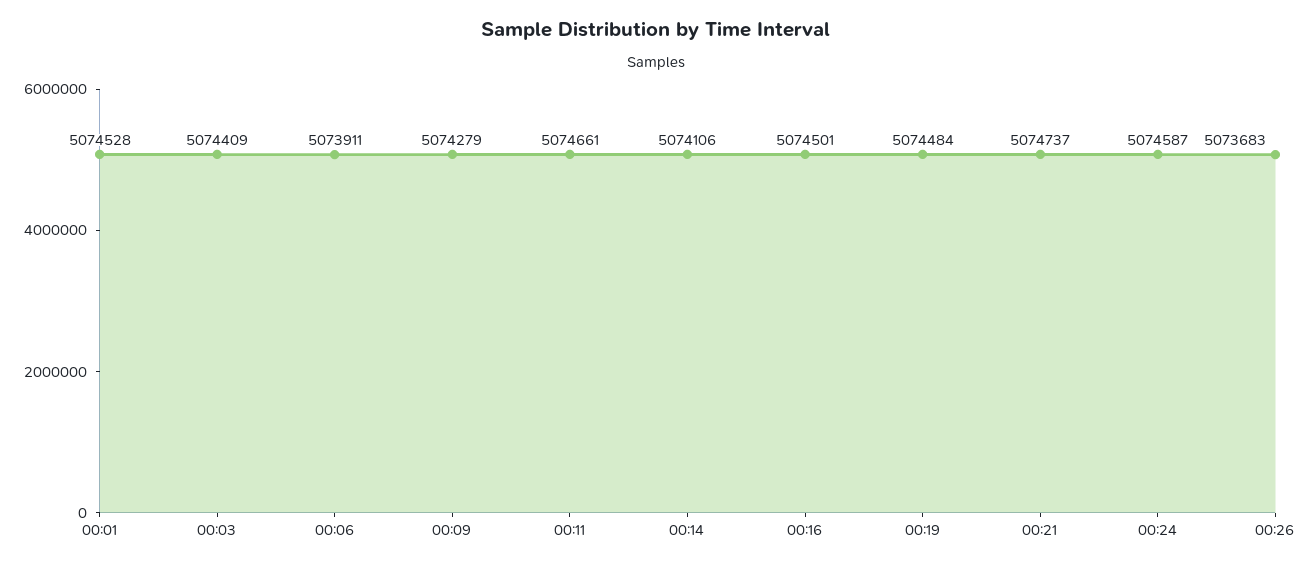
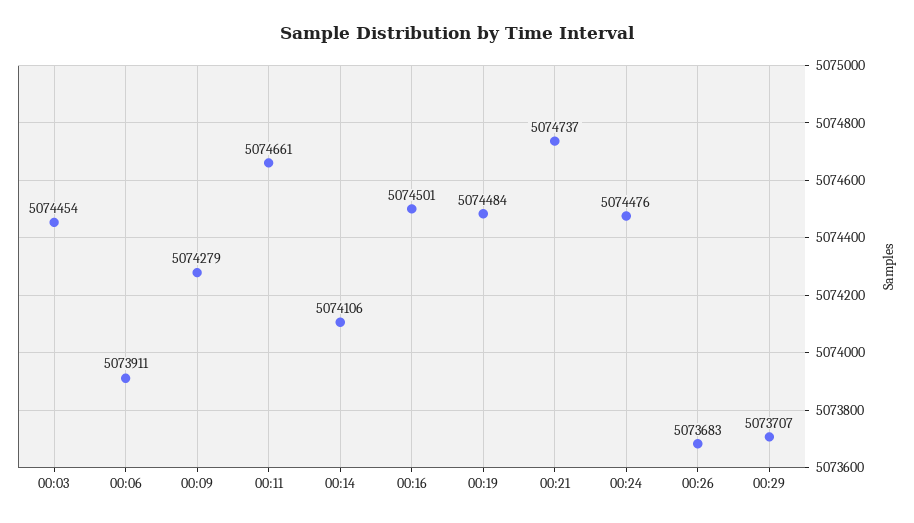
00:01: 5074528 -> none
00:03: 5074409 -> 5074454
00:24: 5074587 -> 5074476
00:29: none -> 5073707

